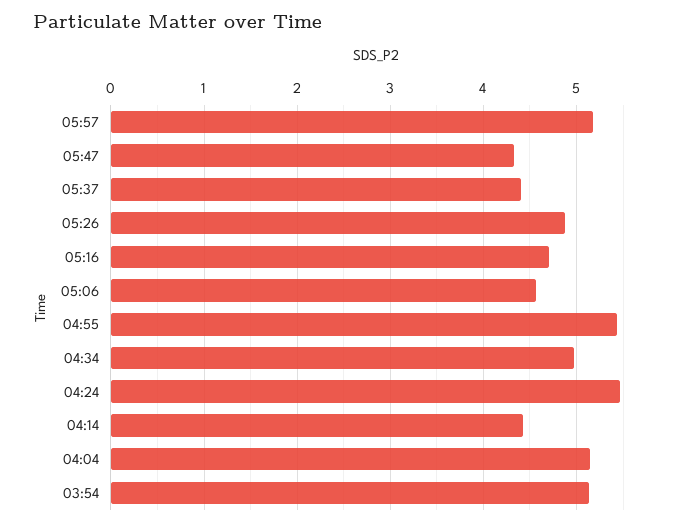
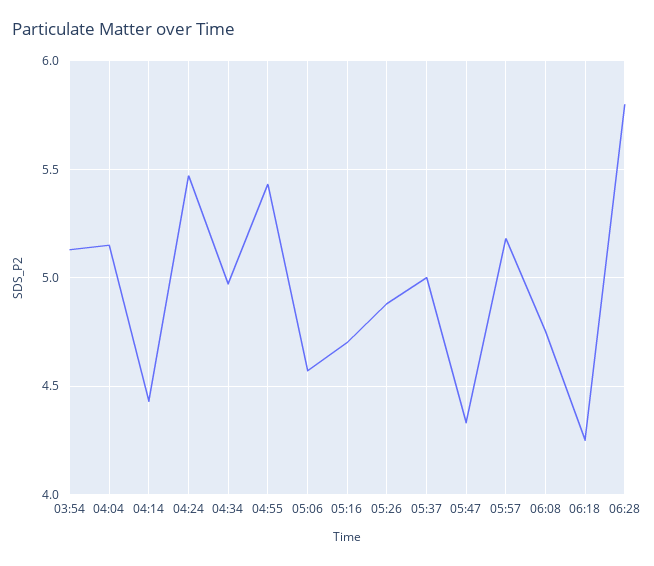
05:37: 4.4 -> 5
06:08: none -> 4.75
06:18: none -> 4.25
06:28: none -> 5.8

